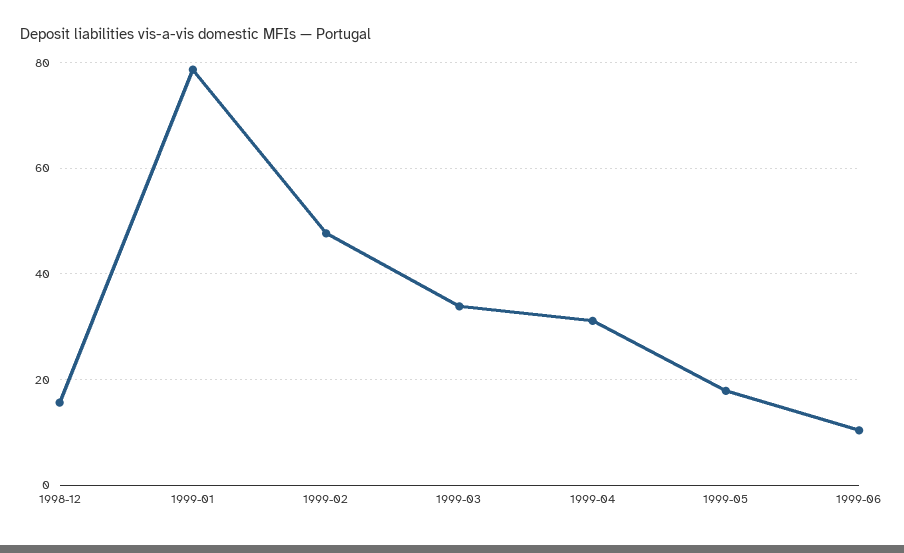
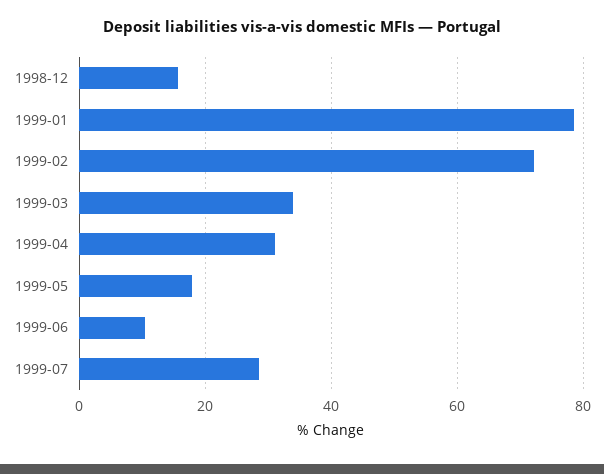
1999-02: 48 -> 72
1999-07: none -> 28

